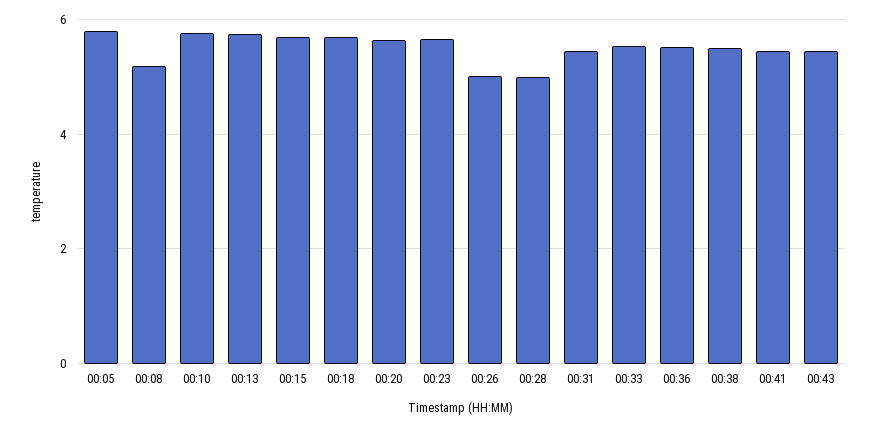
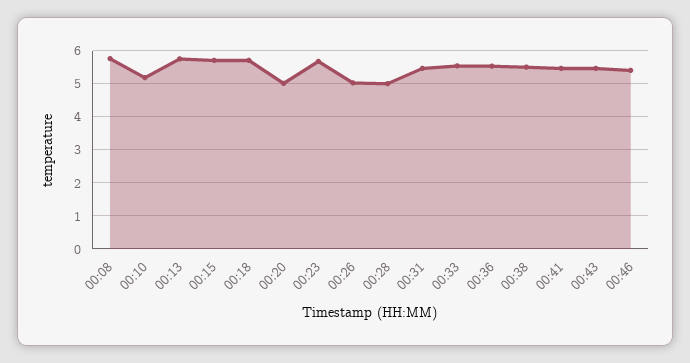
00:05: 5.8 -> none
00:08: 5.2 -> 5.8
00:10: 5.8 -> 5.2
00:20: 5.6 -> 5
00:46: none -> 5.4

